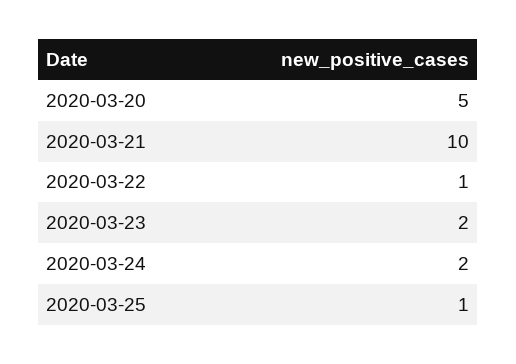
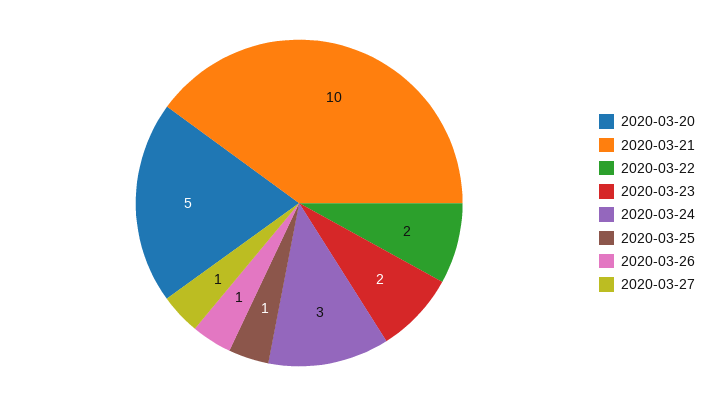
2020-03-22: 1 -> 2
2020-03-24: 2 -> 3
2020-03-26: none -> 1
2020-03-27: none -> 1

